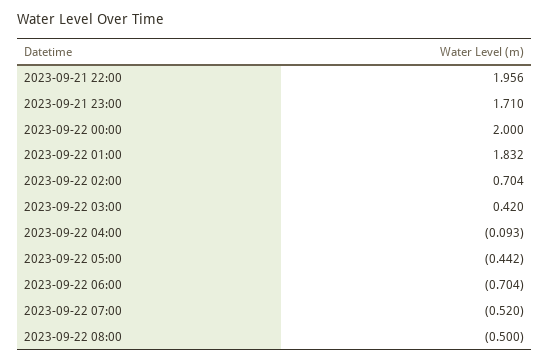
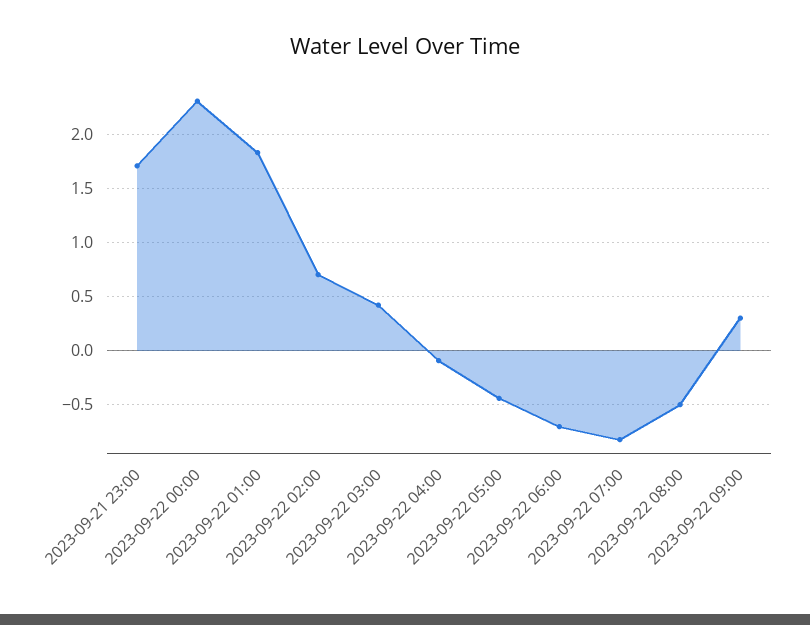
2023-09-21 22:00: 1.956 -> none
2023-09-22 00:00: 2 -> 2.3
2023-09-22 07:00: -0.52 -> -0.8
2023-09-22 09:00: none -> 0.3

